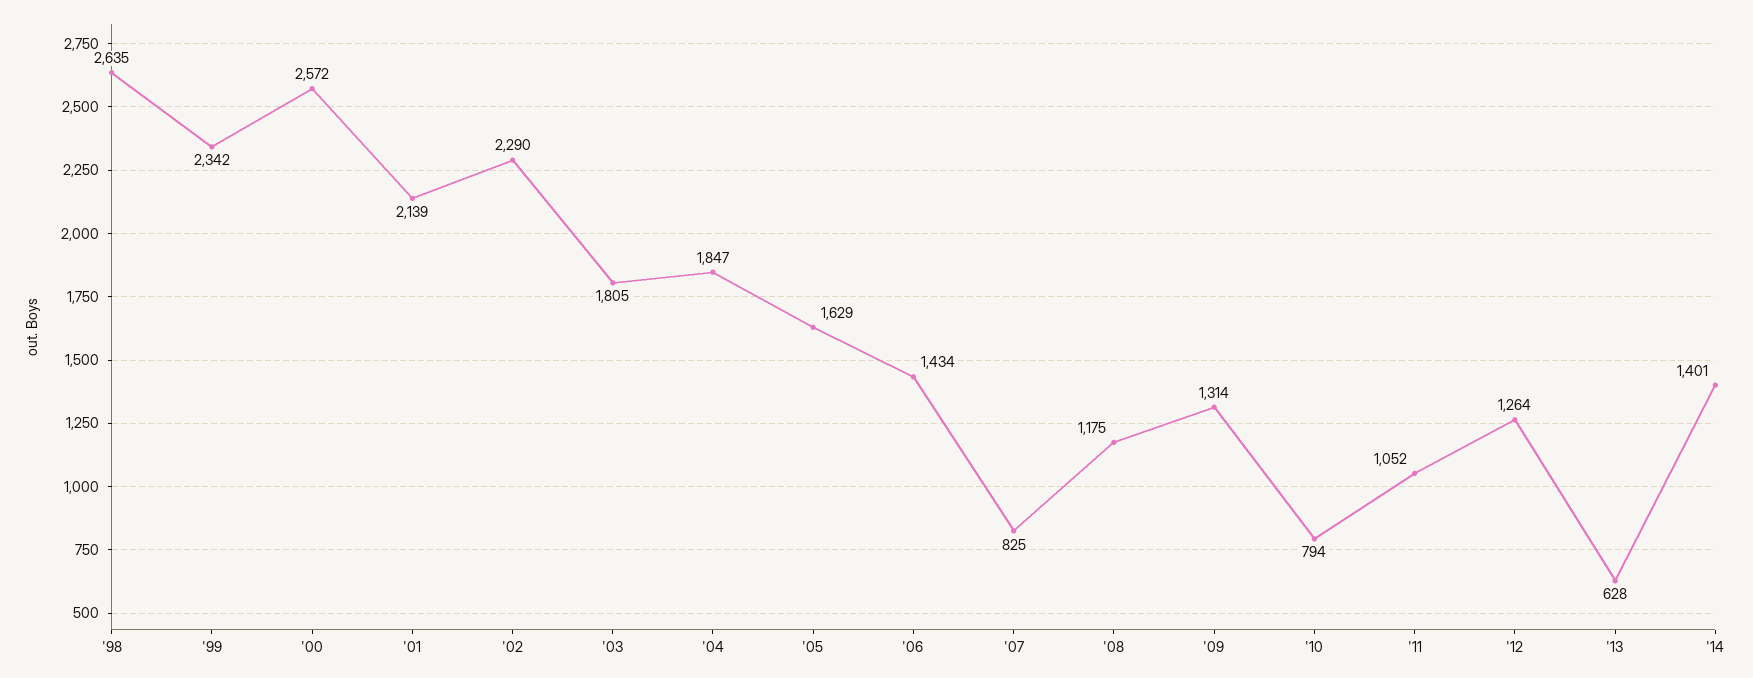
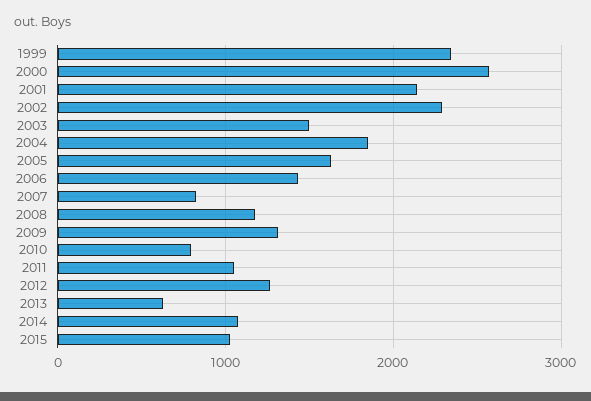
'98: 2635 -> none
'03: 1805 -> 1500
'14: 1401 -> 1100
2015: none -> 1000

